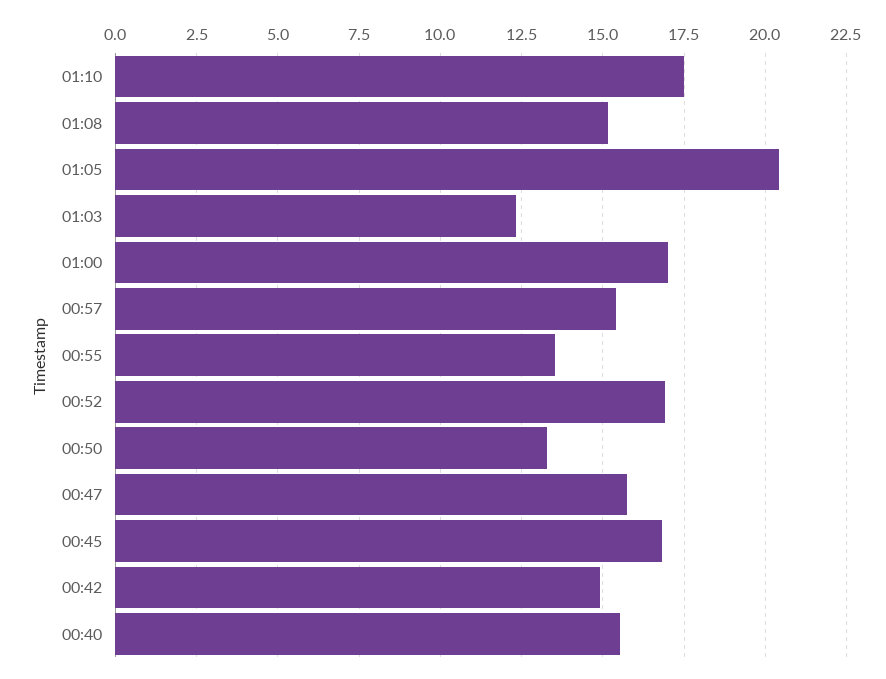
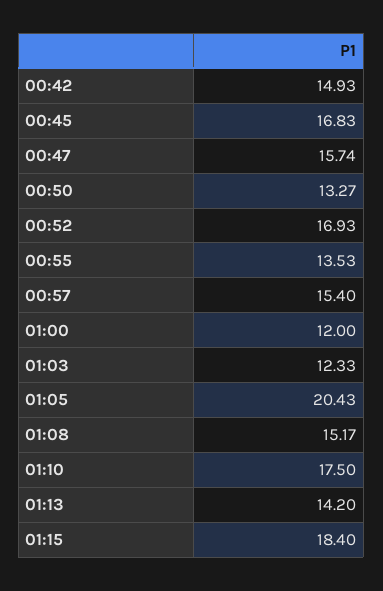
01:00: 17 -> 12
00:40: 15.5 -> none
01:13: none -> 14.2
01:15: none -> 18.4

